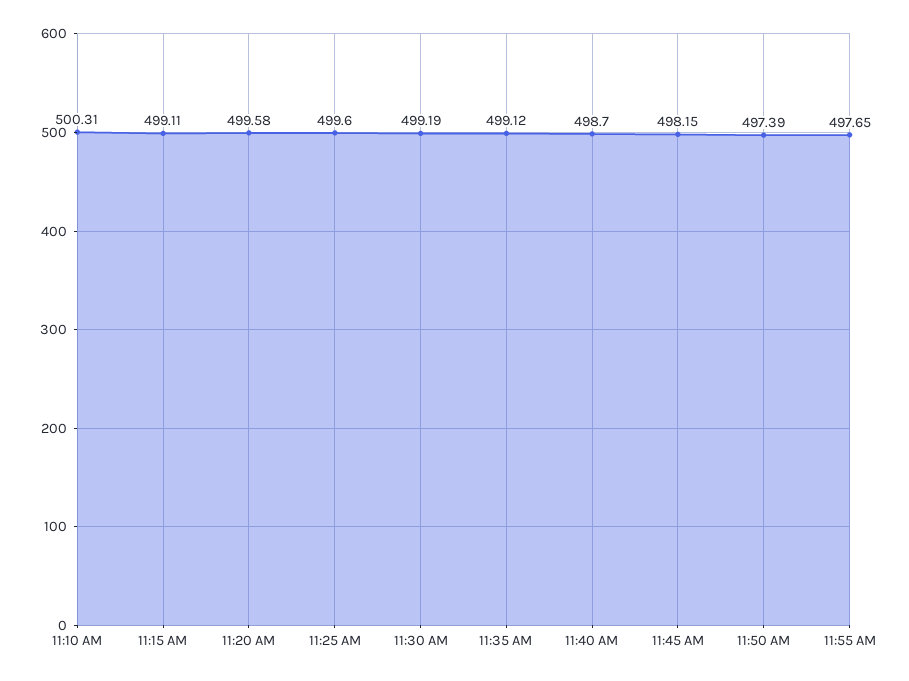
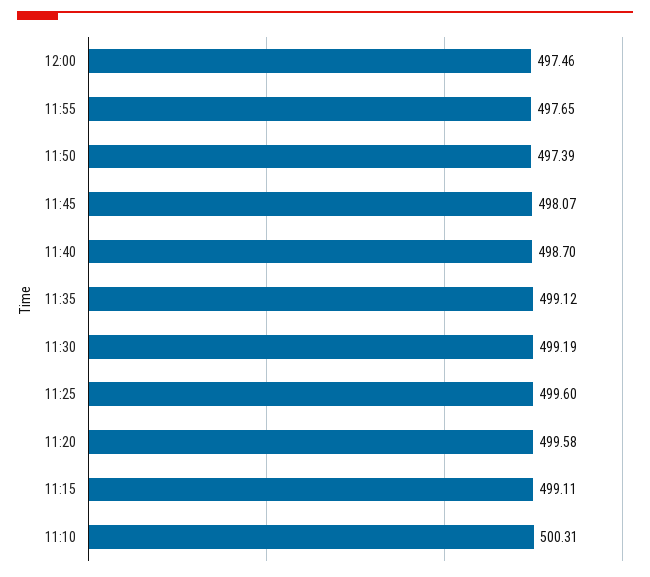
11:45 AM: 498.15 -> 498.07
12:00: none -> 497.46

